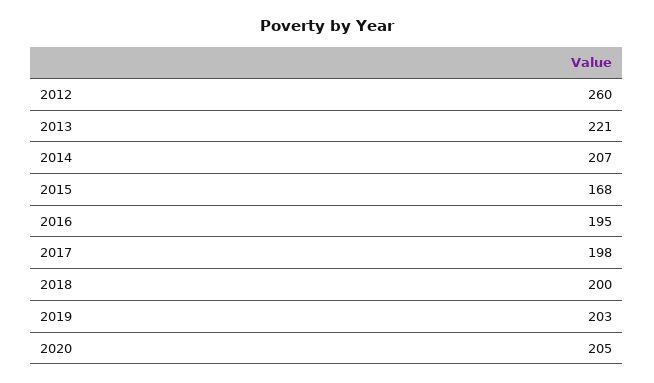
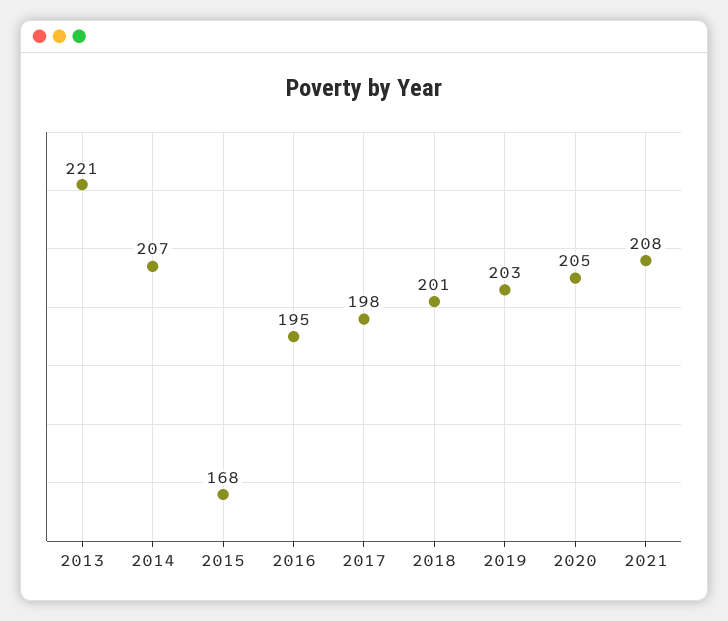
2012: 260 -> none
2018: 200 -> 201
2021: none -> 208

